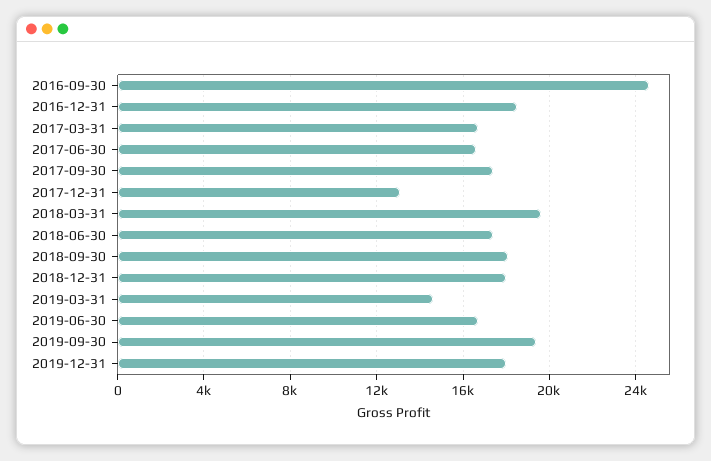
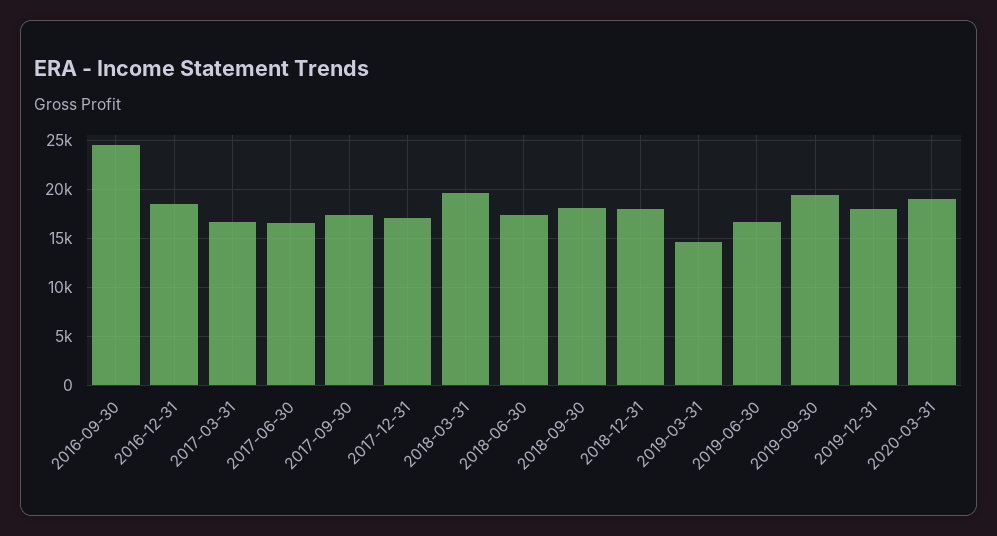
2017-12-31: 13000 -> 17000
2020-03-31: none -> 19000

